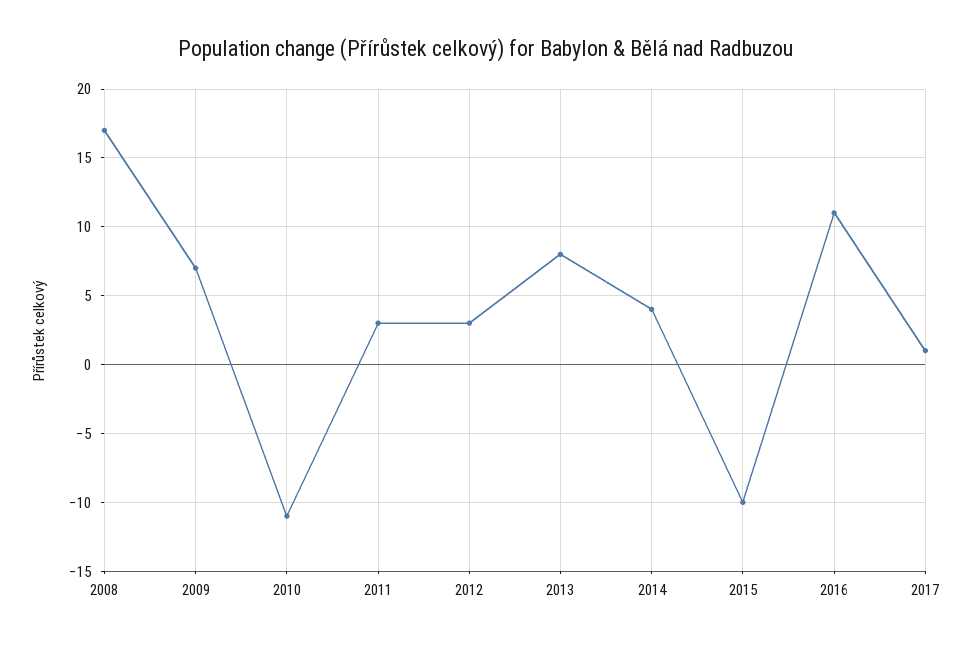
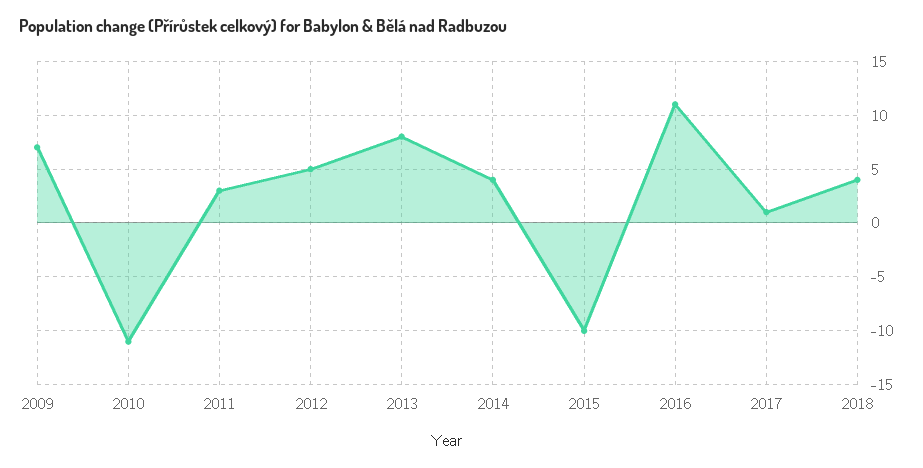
2008: 17 -> none
2012: 3 -> 5
2018: none -> 4

